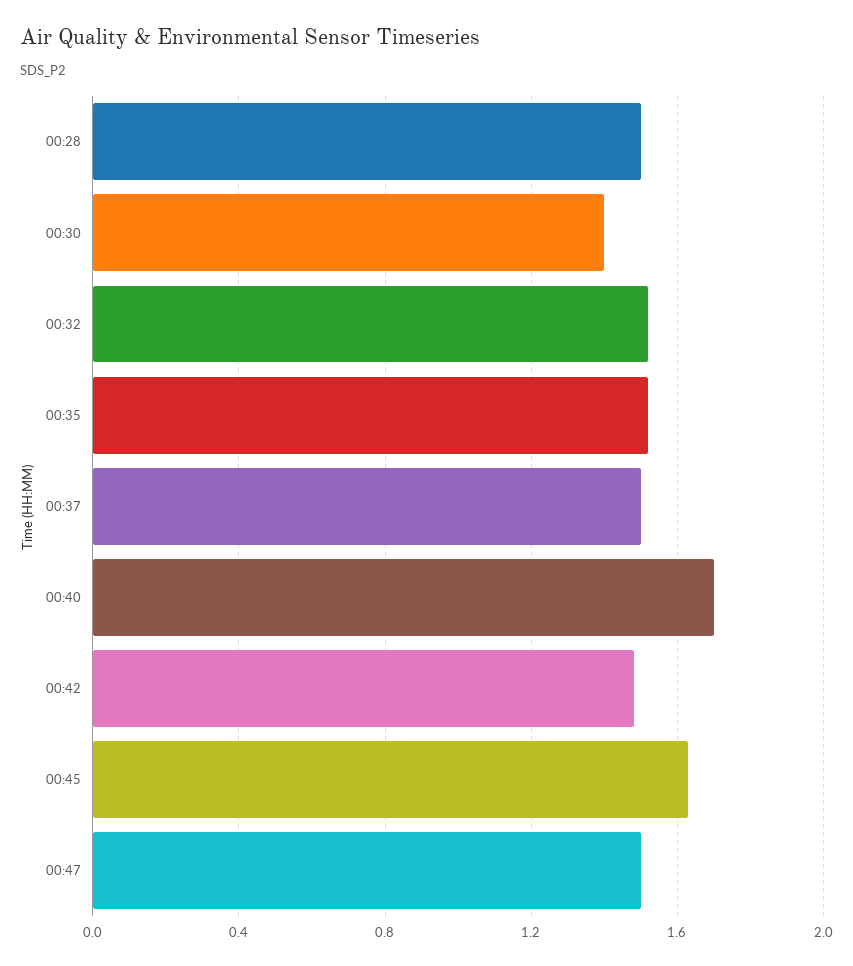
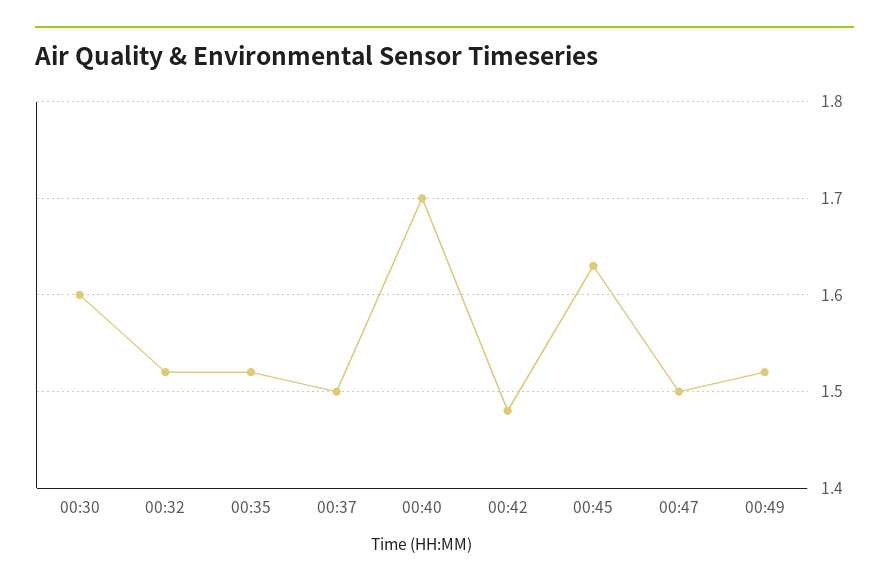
00:28: 1.5 -> none
00:30: 1.4 -> 1.6
00:49: none -> 1.52

